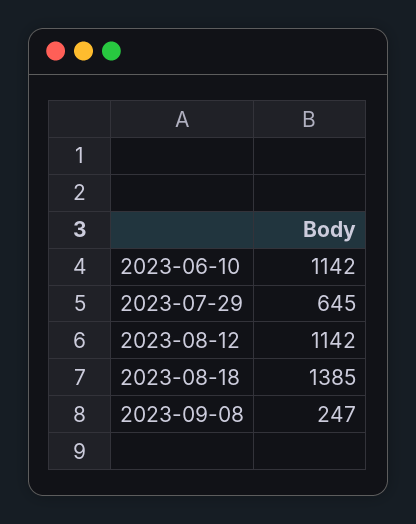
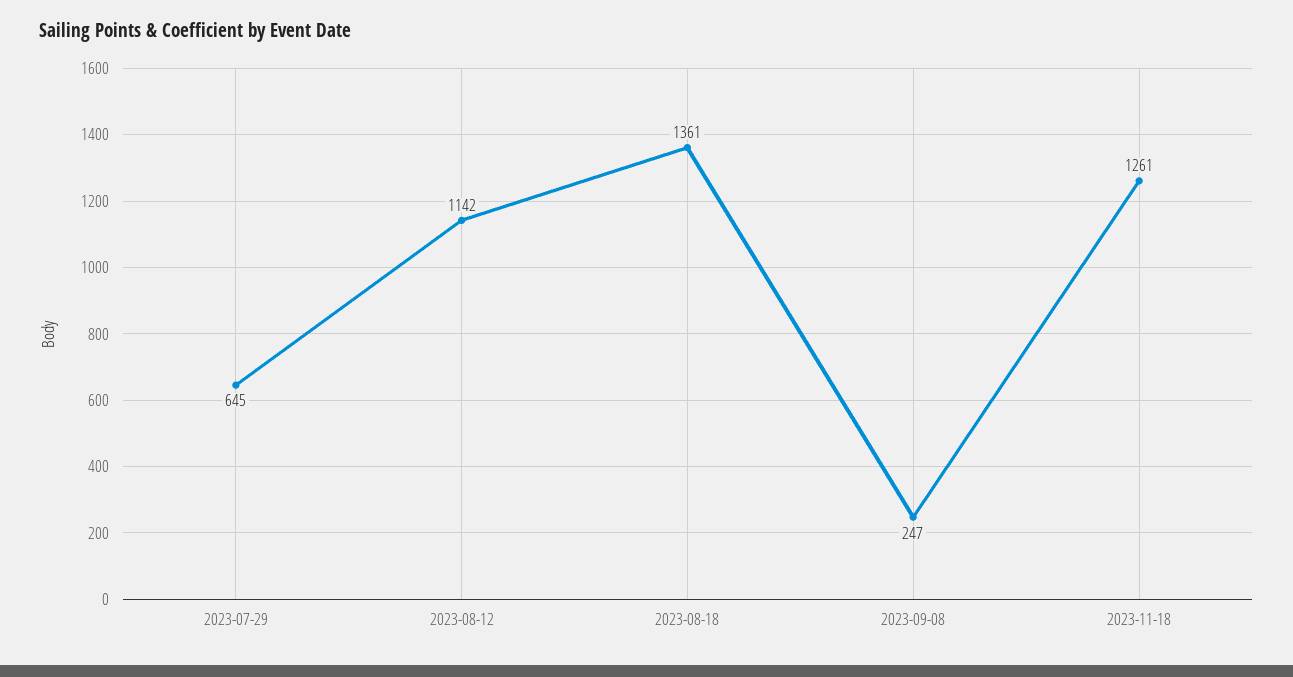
2023-06-10: 1142 -> none
2023-08-18: 1385 -> 1361
2023-11-18: none -> 1261

